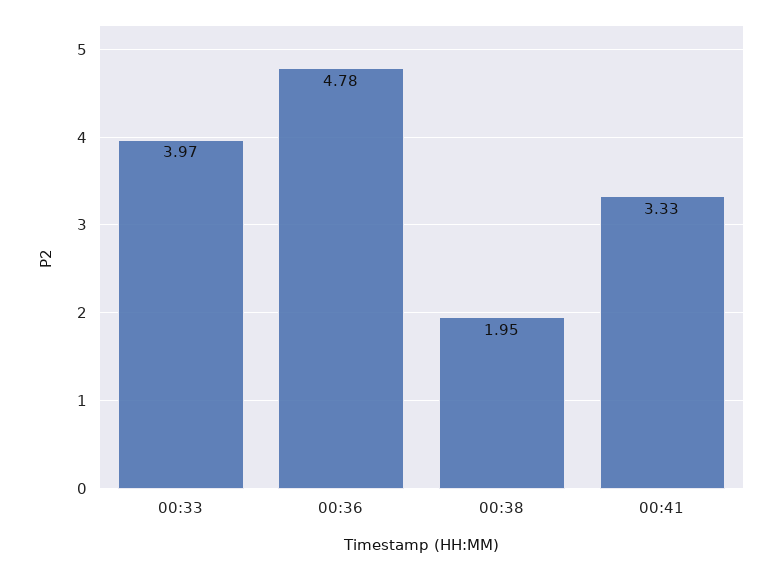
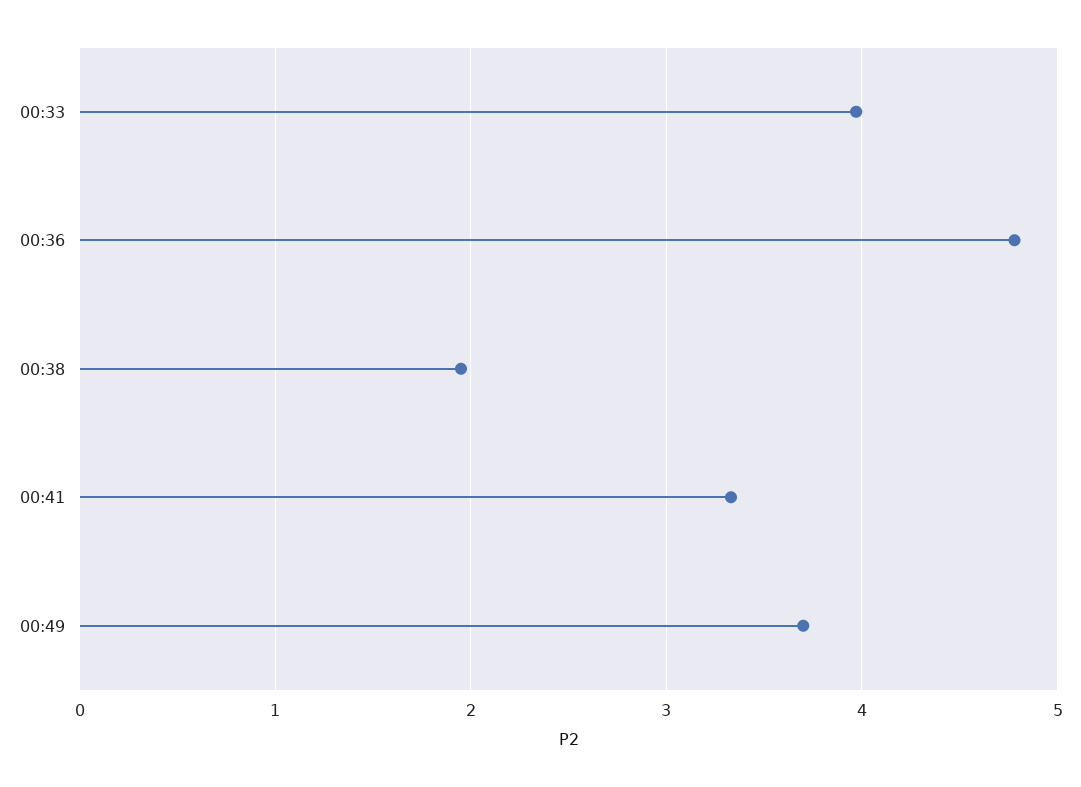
00:49: none -> 3.7

